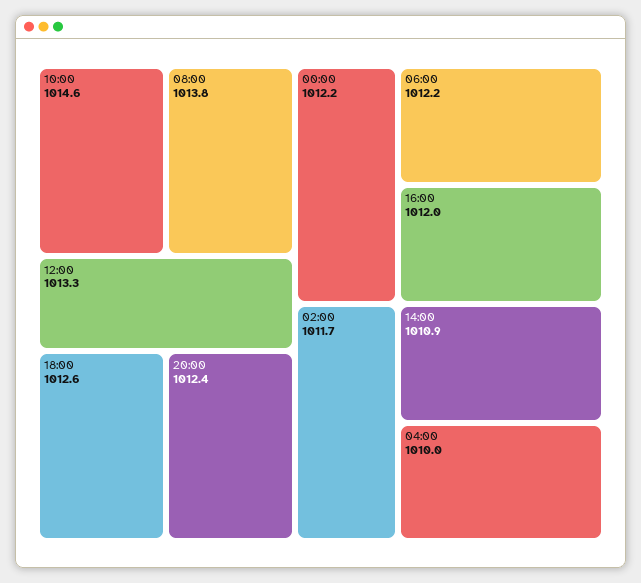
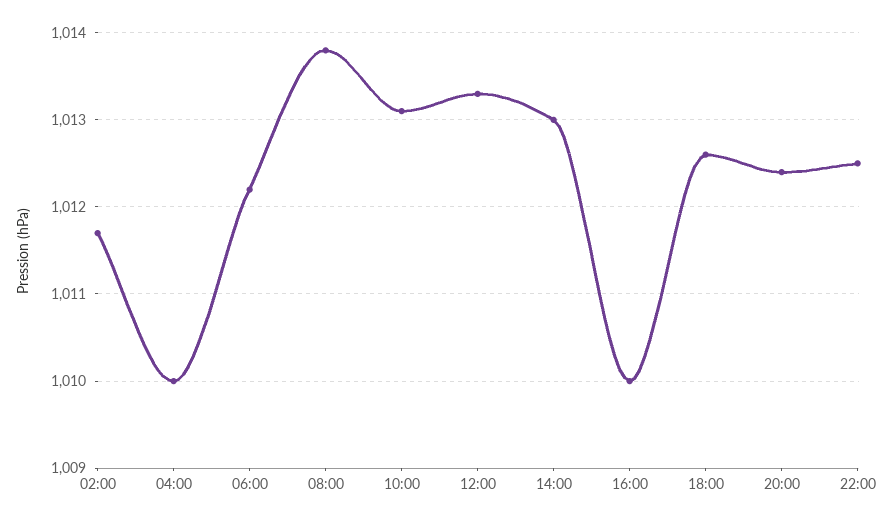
10:00: 1014.6 -> 1013.1
00:00: 1012.2 -> none
16:00: 1012 -> 1010
14:00: 1010.9 -> 1013
22:00: none -> 1012.5

